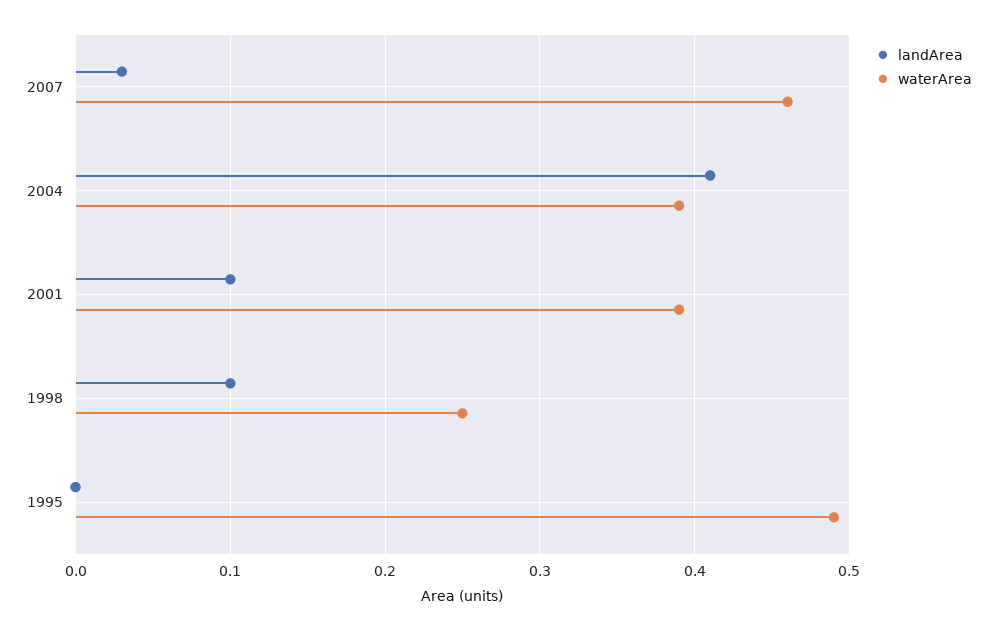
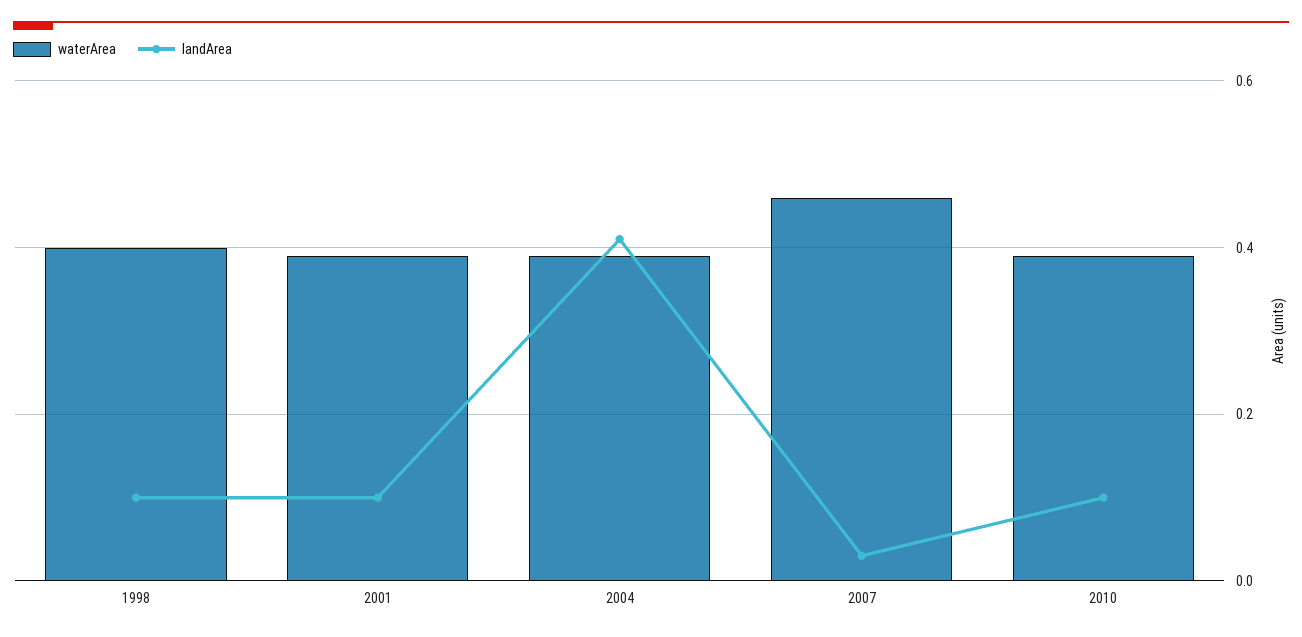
waterArea, 1998: 0.25 -> 0.4
landArea, 1995: 0 -> none
waterArea, 1995: 0.49 -> none
waterArea, 2010: none -> 0.4
landArea, 2010: none -> 0.1

